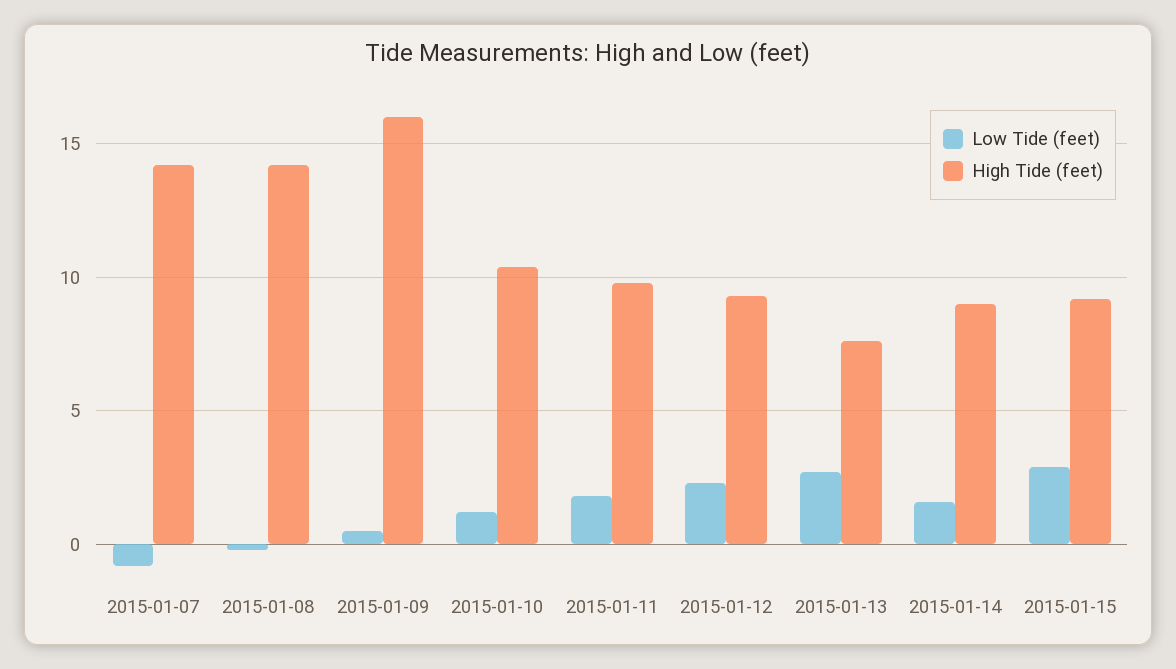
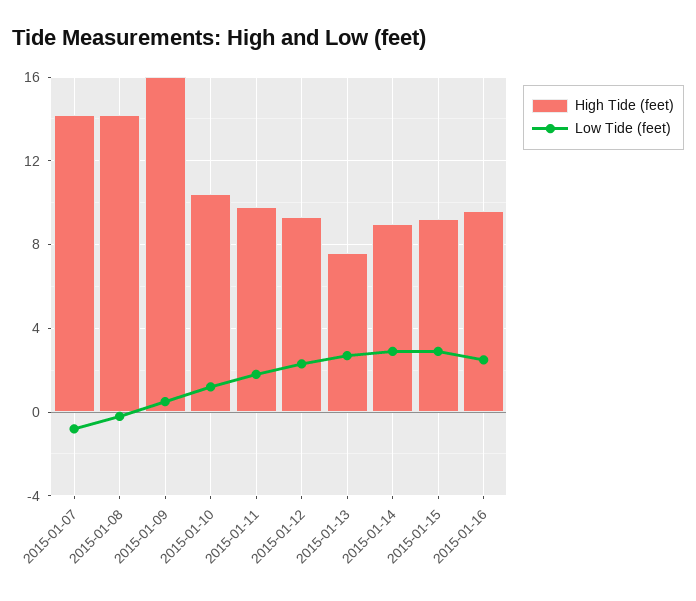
Low Tide (feet), 2015-01-14: 1.5 -> 3
High Tide (feet), 2015-01-16: none -> 9.5
Low Tide (feet), 2015-01-16: none -> 2.5

